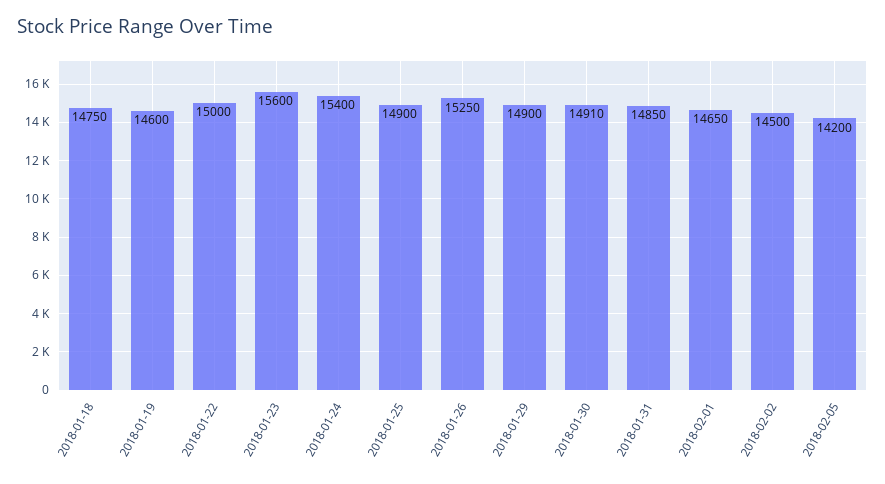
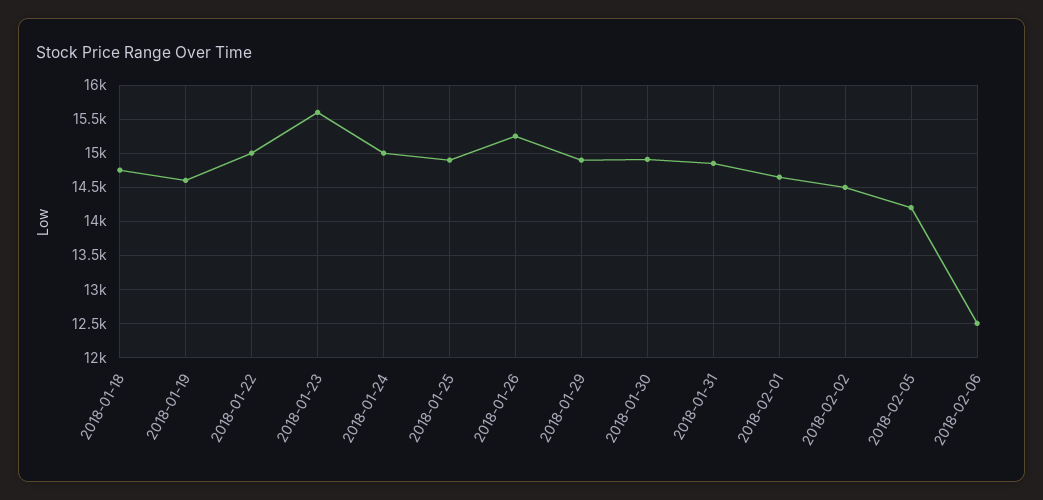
2018-01-24: 15400 -> 15000
2018-02-06: none -> 12500

